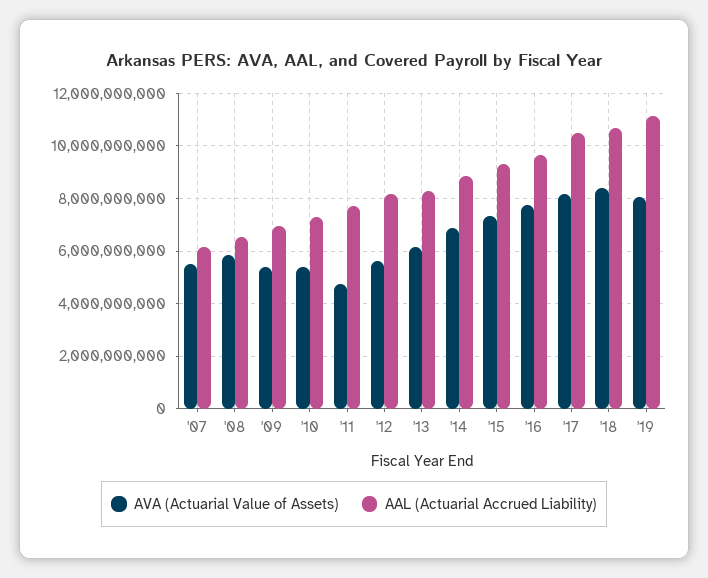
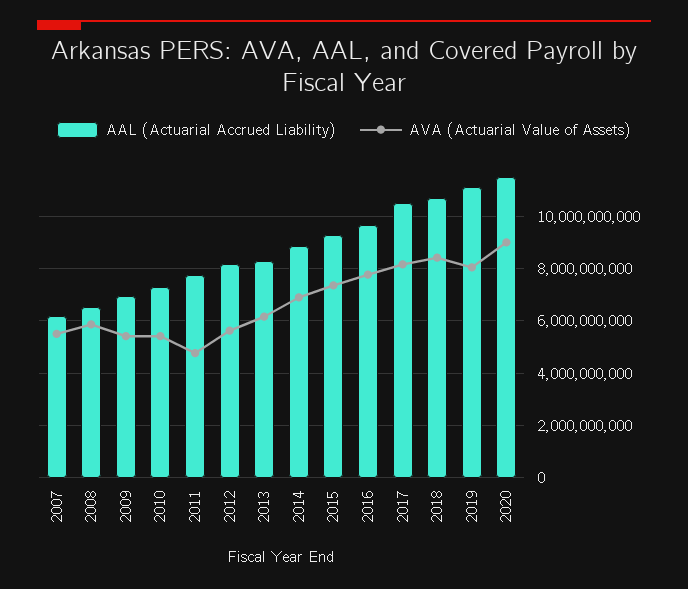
AAL (Actuarial Accrued Liability), 2020: none -> 11500000000
AVA (Actuarial Value of Assets), 2020: none -> 9000000000

